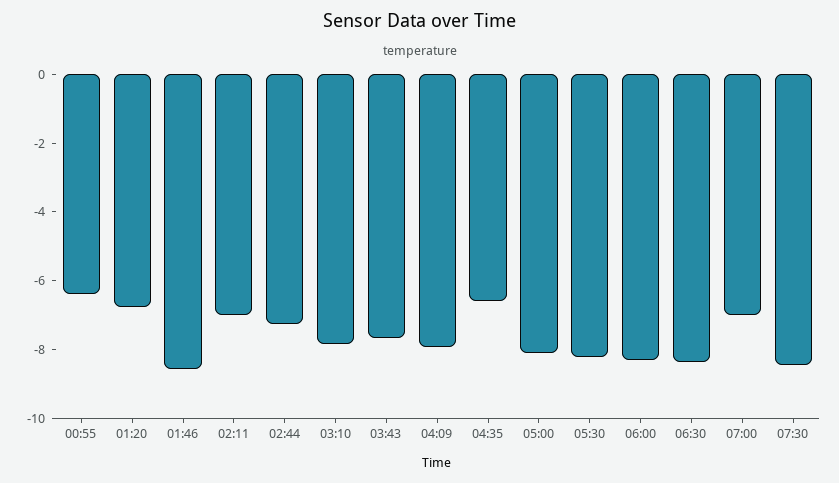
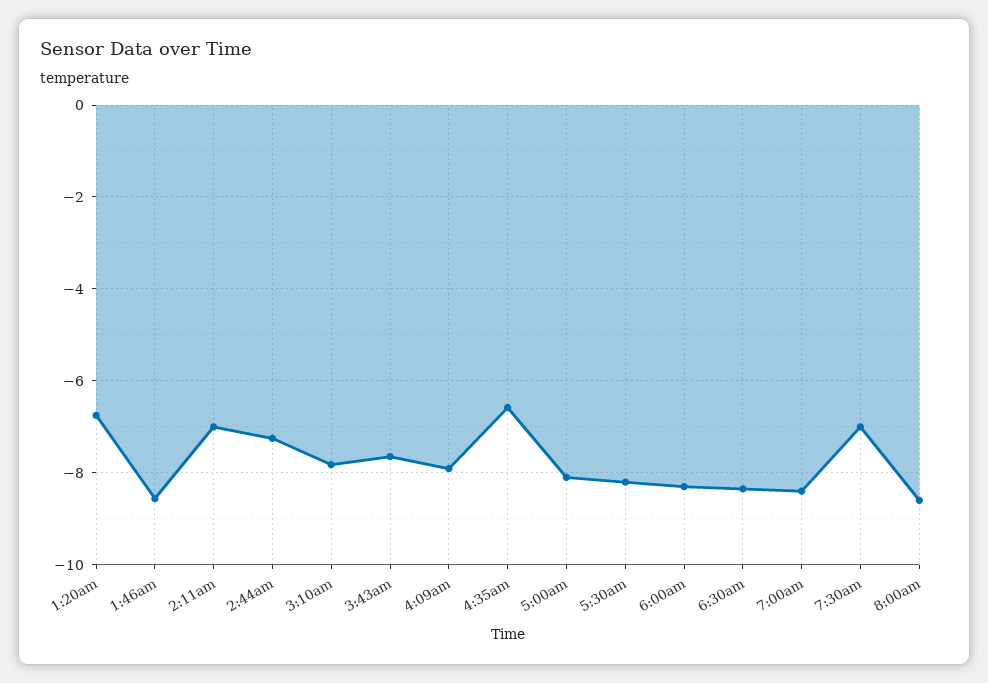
00:55: -6.5 -> none
07:00: -7 -> -8.4
07:30: -8.5 -> -7
8:00am: none -> -8.6

